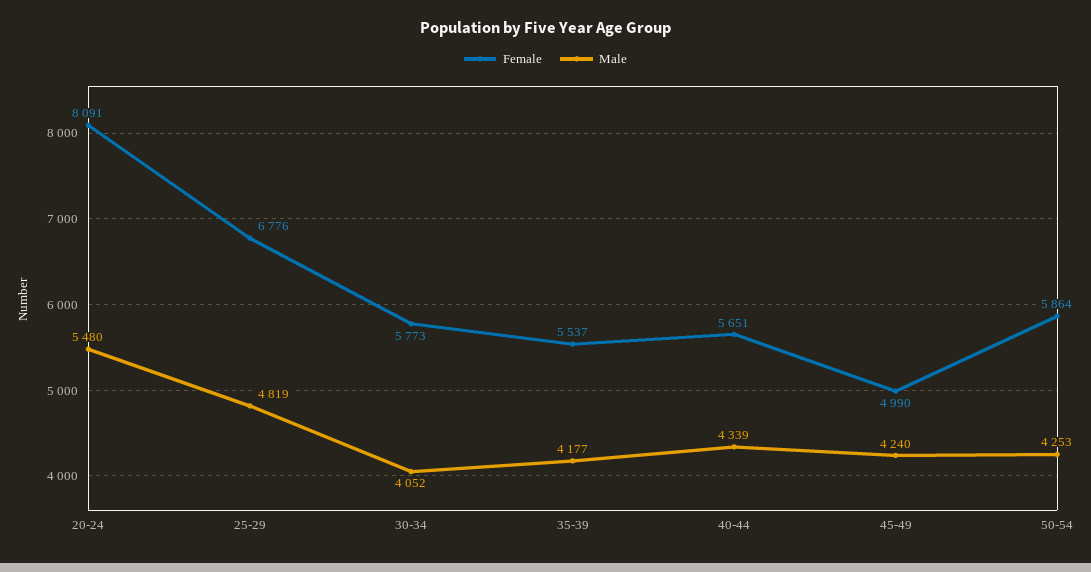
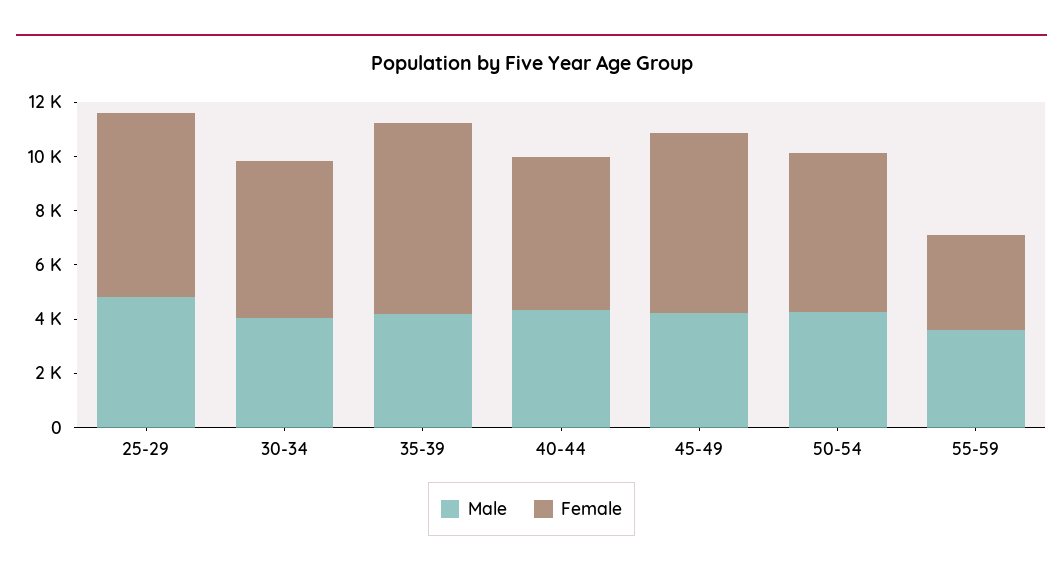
Female, 20-24: 8091 -> none
Male, 20-24: 5480 -> none
Female, 35-39: 5537 -> 7000
Female, 45-49: 4990 -> 6500
Male, 55-59: none -> 3500
Female, 55-59: none -> 3500

